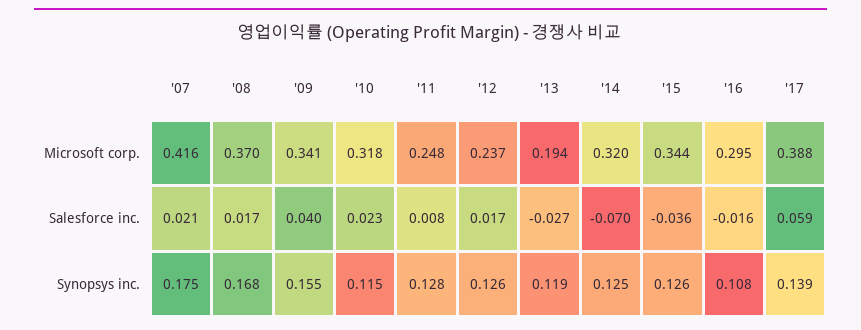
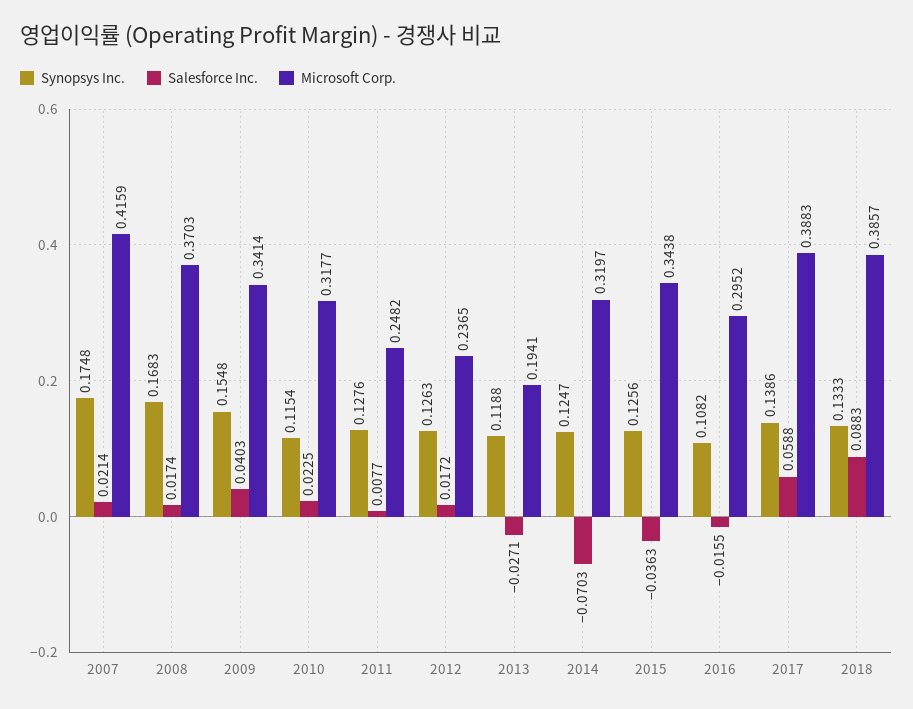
Synopsys inc., 2018: none -> 0.1333
Salesforce inc., 2018: none -> 0.0883
Microsoft corp., 2018: none -> 0.3857

